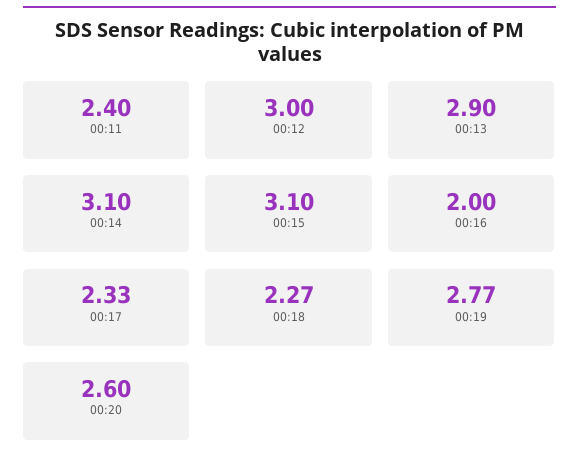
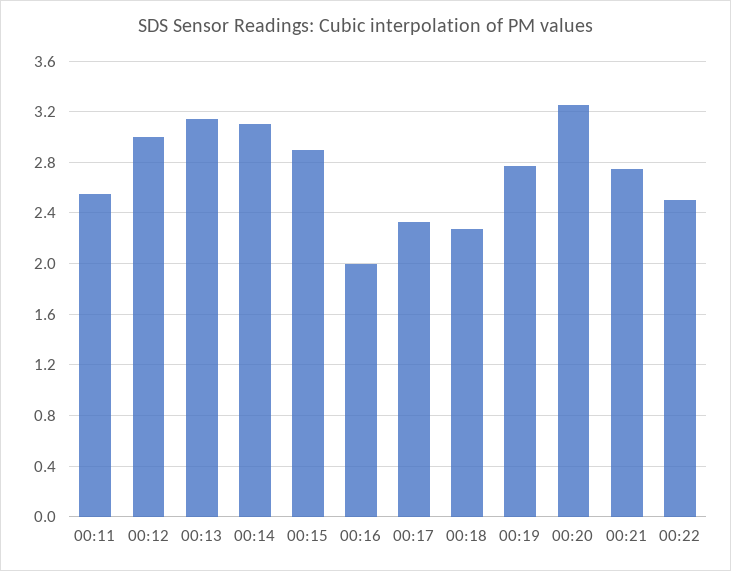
00:11: 2.4 -> 2.55
00:13: 2.9 -> 3.15
00:15: 3.1 -> 2.9
00:20: 2.6 -> 3.25
00:21: none -> 2.75
00:22: none -> 2.5

